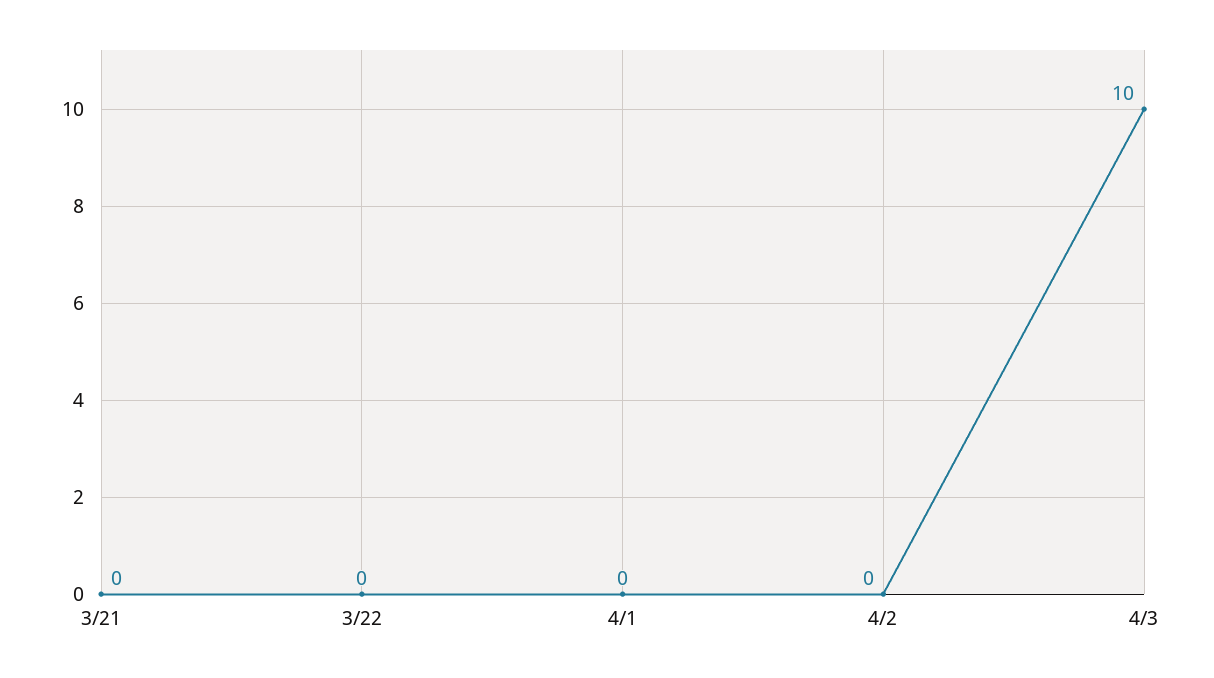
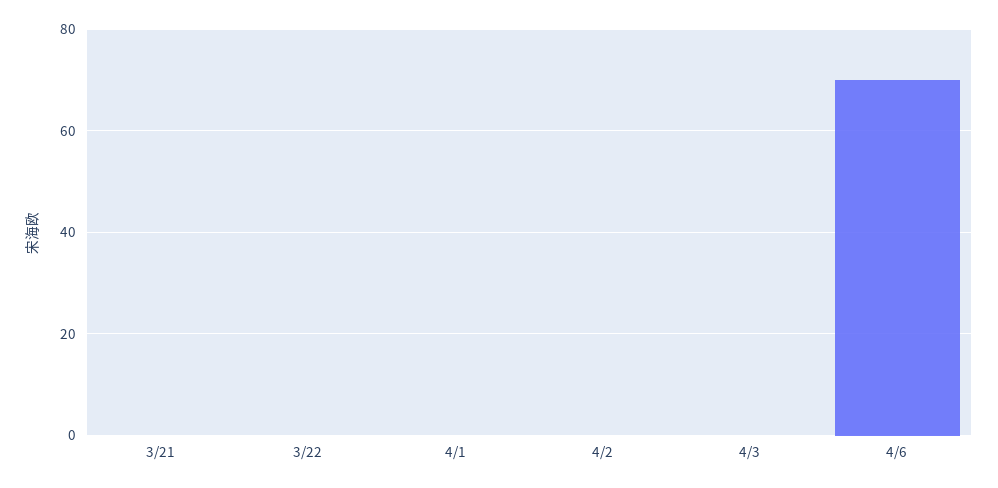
4/3: 10 -> 0
4/6: none -> 70

